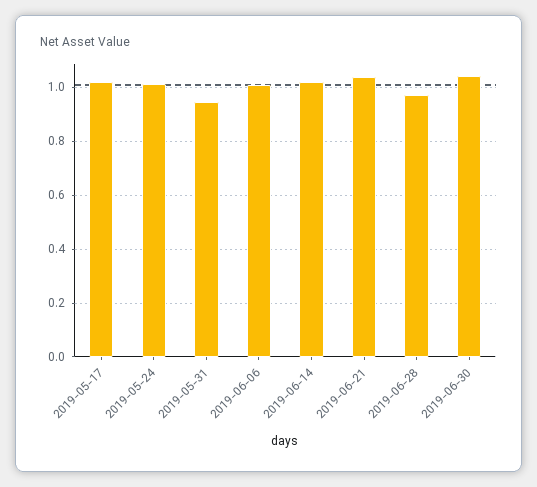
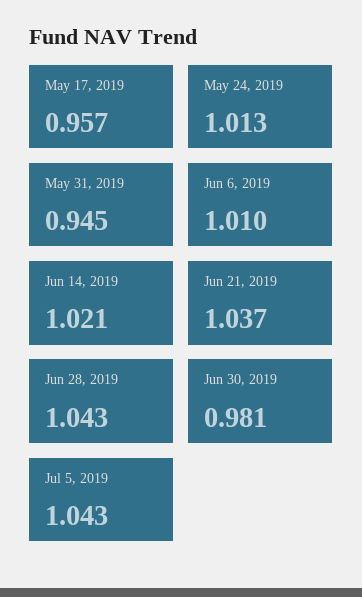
2019-05-17: 1.025 -> 0.957
2019-06-28: 0.975 -> 1.043
2019-06-30: 1.05 -> 0.981
Jul 5, 2019: none -> 1.043

